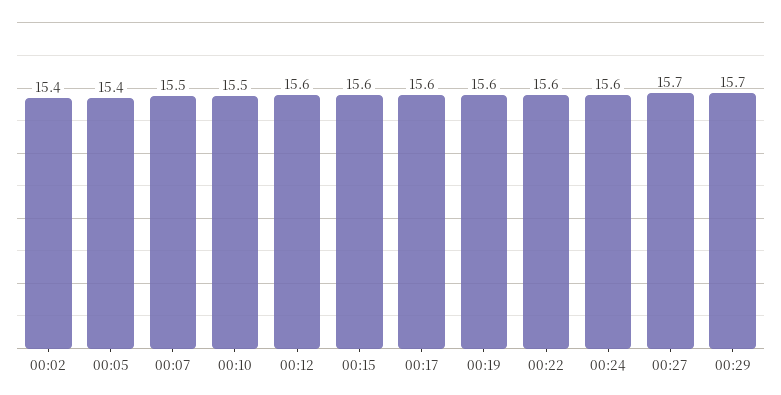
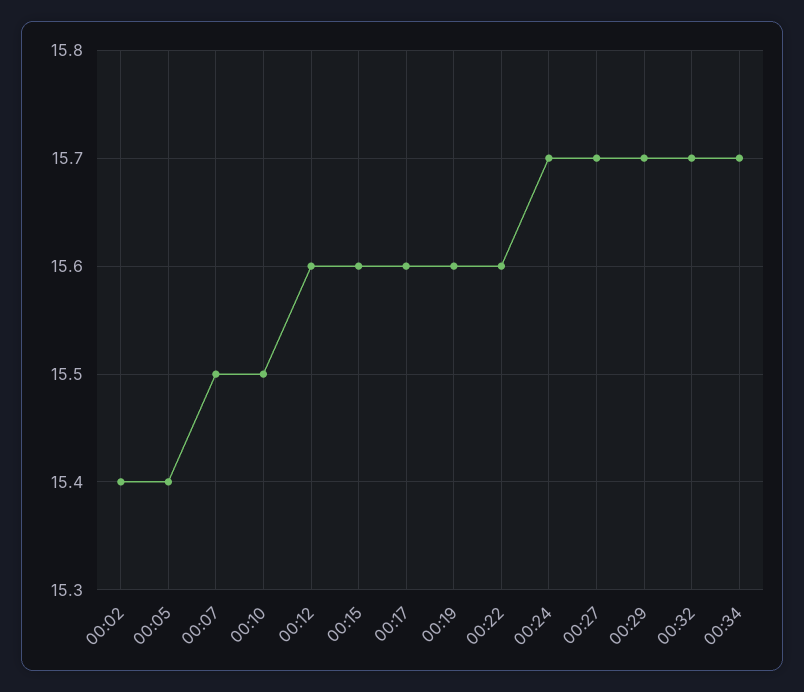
00:24: 15.6 -> 15.7
00:32: none -> 15.7
00:34: none -> 15.7

